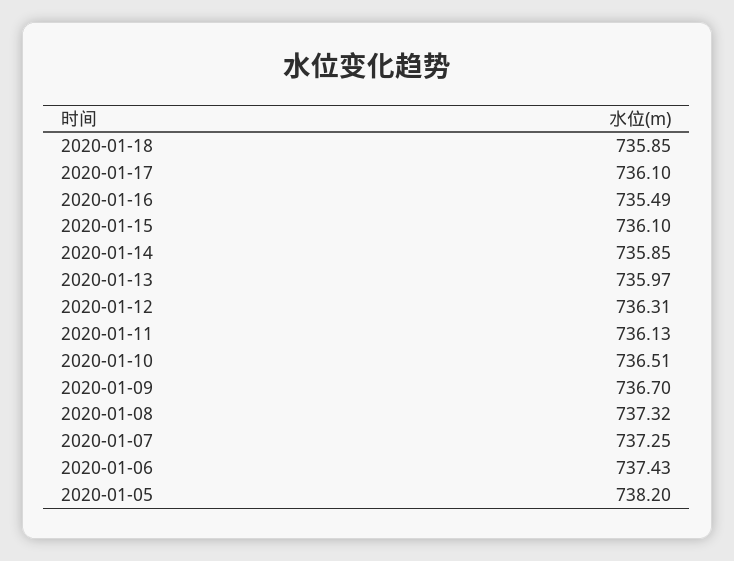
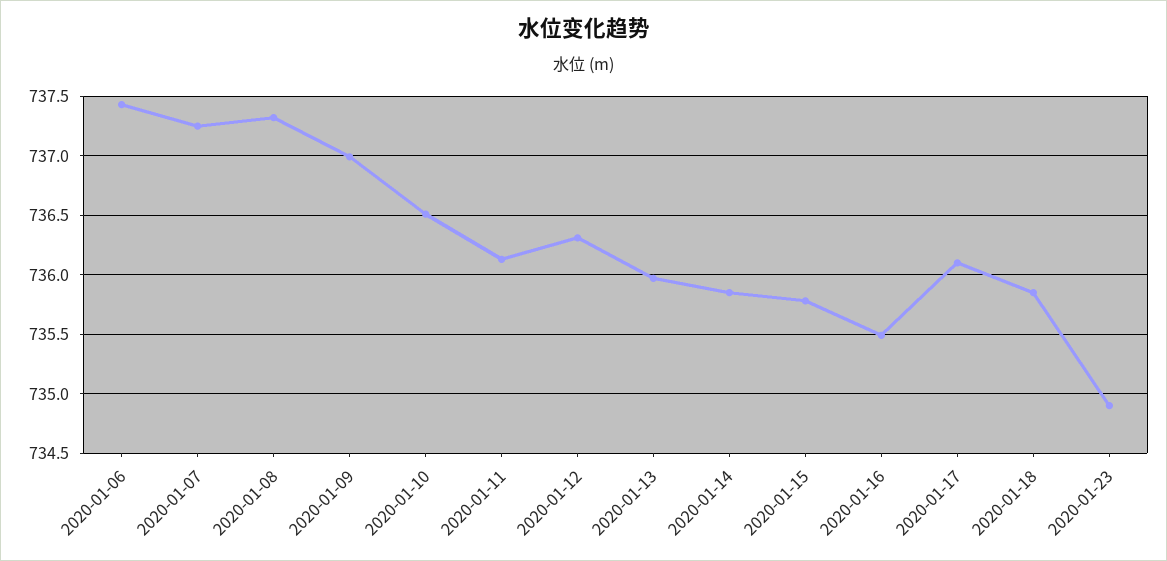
2020-01-15: 736.1 -> 735.8
2020-01-09: 736.7 -> 737
2020-01-05: 738.2 -> none
2020-01-23: none -> 734.9

